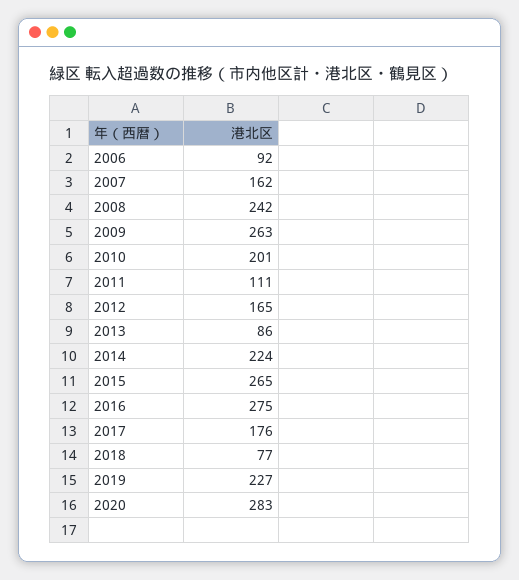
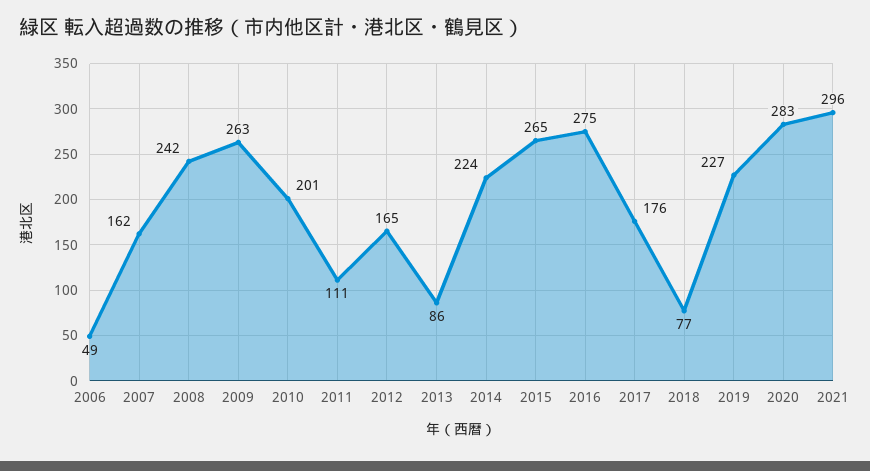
2006: 92 -> 49
2021: none -> 296

